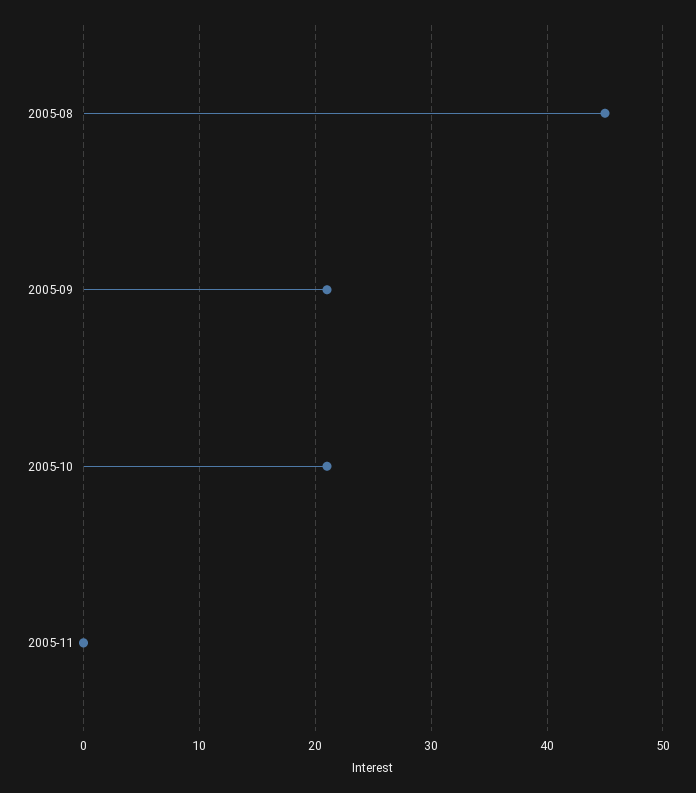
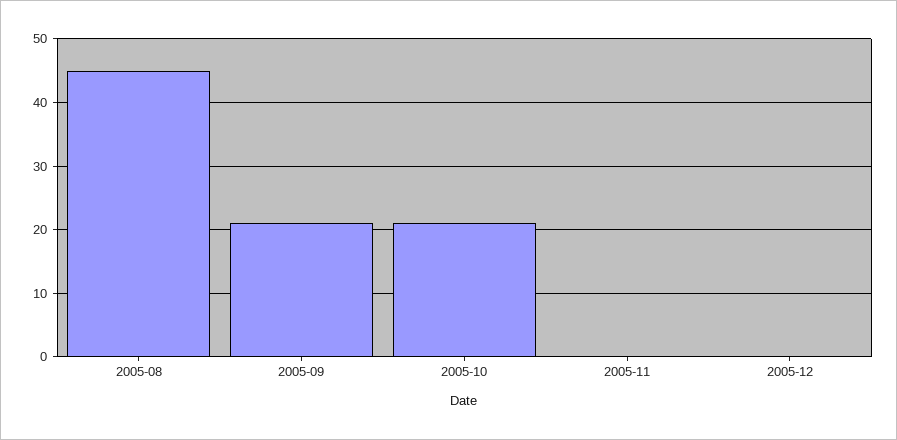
2005-12: none -> 0

